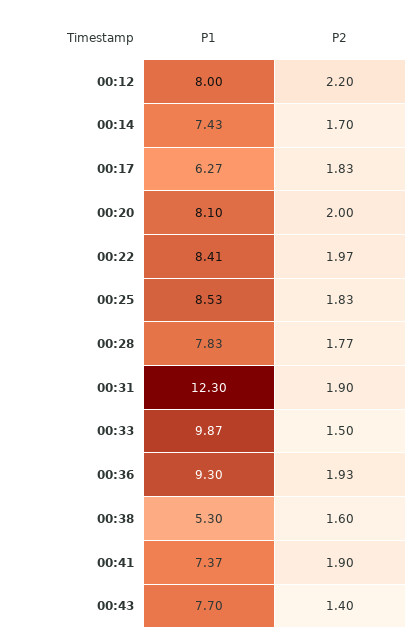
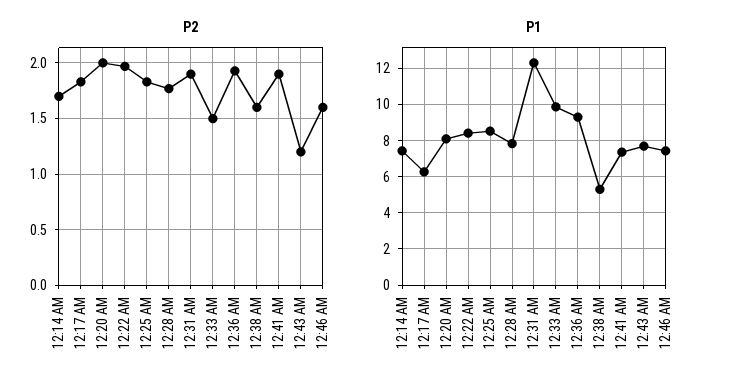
P1, 00:12: 8 -> none
P2, 00:12: 2.2 -> none
P2, 00:43: 1.4 -> 1.2
P2, 12:46 AM: none -> 1.6
P1, 12:46 AM: none -> 7.5

